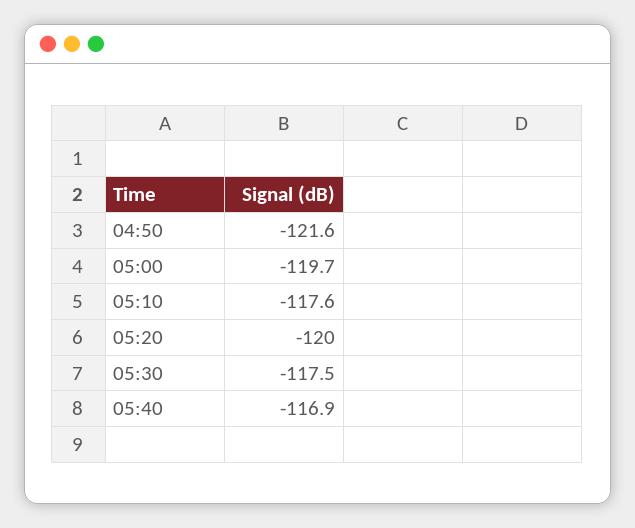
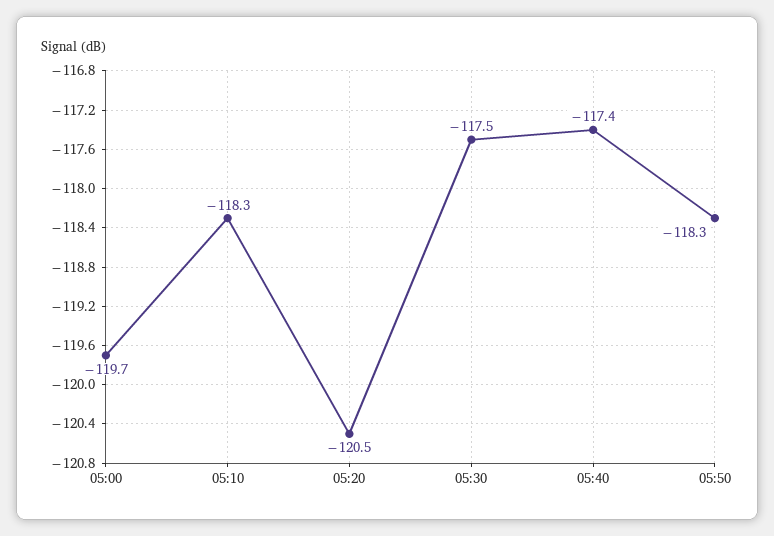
04:50: -121.6 -> none
05:10: -117.6 -> -118.3
05:20: -120 -> -120.5
05:40: -116.9 -> -117.4
05:50: none -> -118.3

